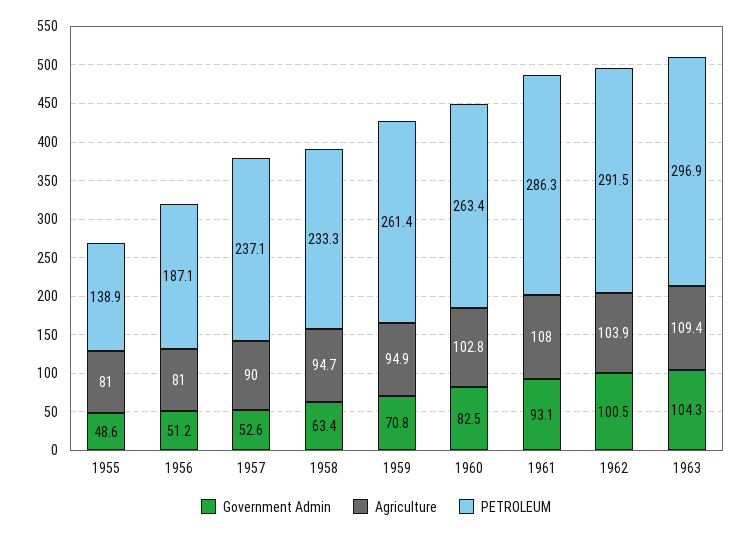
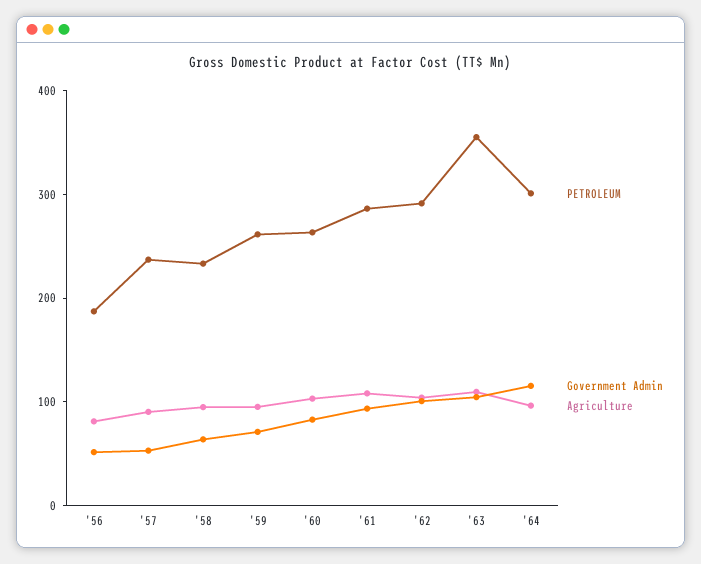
Government Admin, 1955: 48.6 -> none
Agriculture, 1955: 81 -> none
PETROLEUM, 1955: 138.9 -> none
PETROLEUM, 1963: 296.9 -> 360
PETROLEUM, '64: none -> 300
Government Admin, '64: none -> 120
Agriculture, '64: none -> 100

